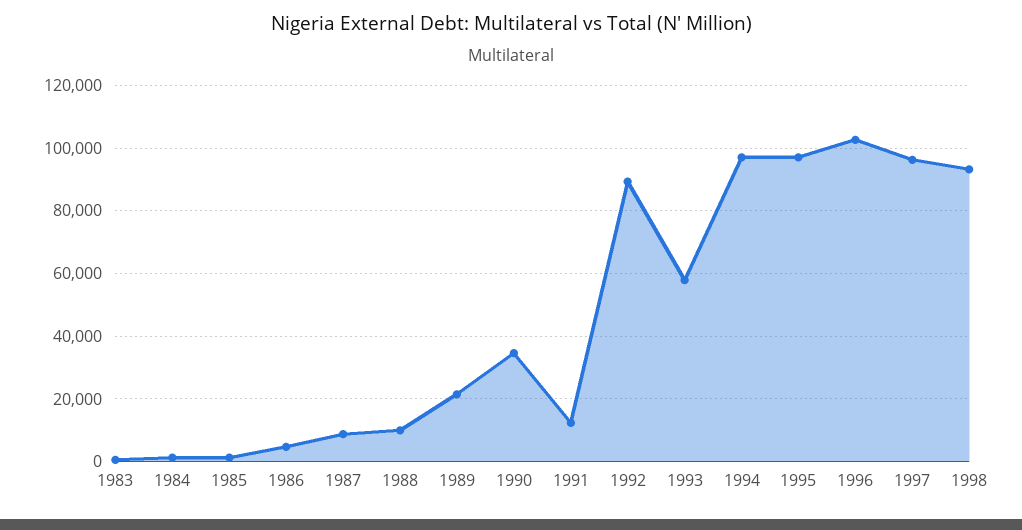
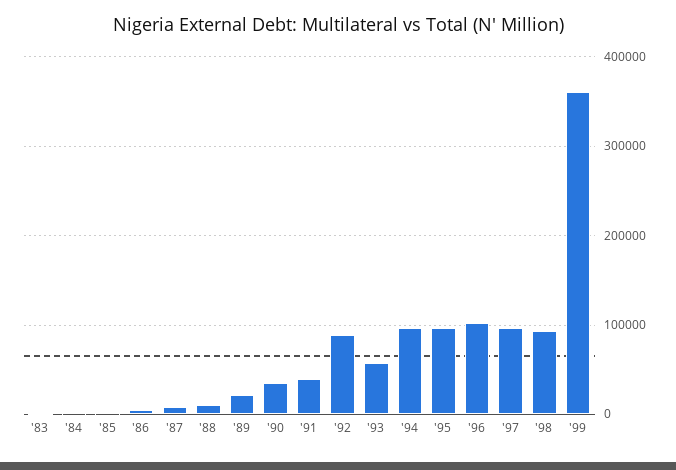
1991: 12000 -> 40000
'99: none -> 360000

